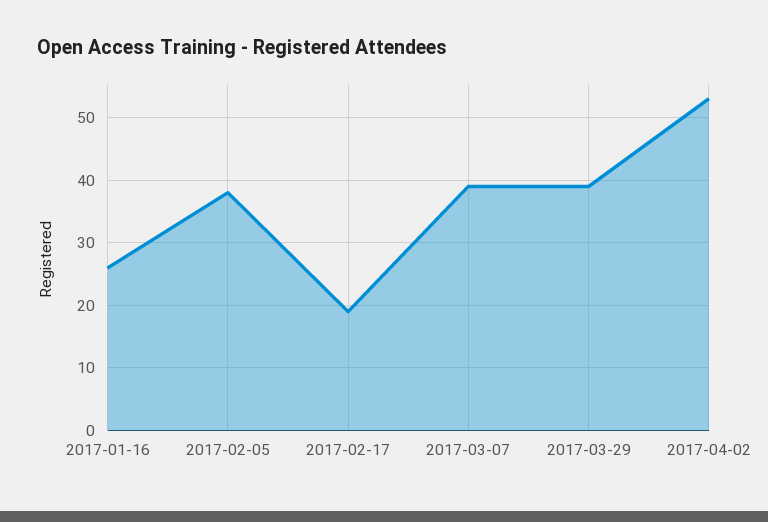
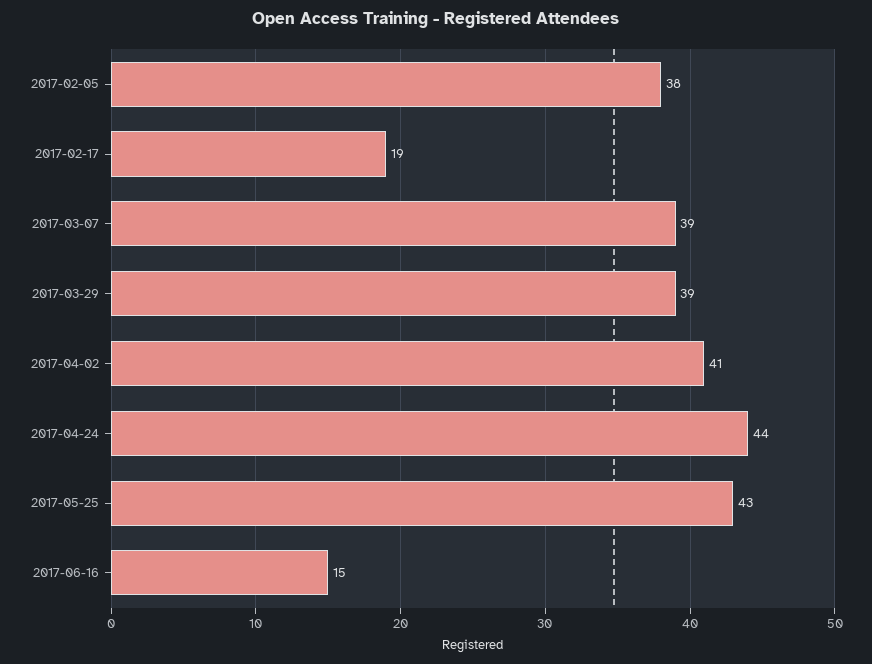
2017-01-16: 26 -> none
2017-04-02: 53 -> 41
2017-04-24: none -> 44
2017-05-25: none -> 43
2017-06-16: none -> 15

